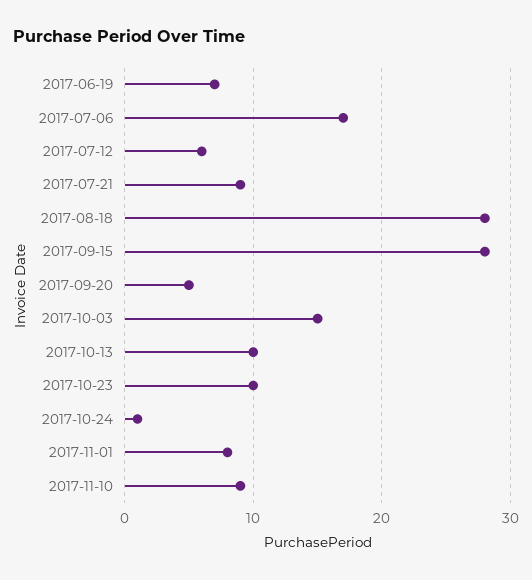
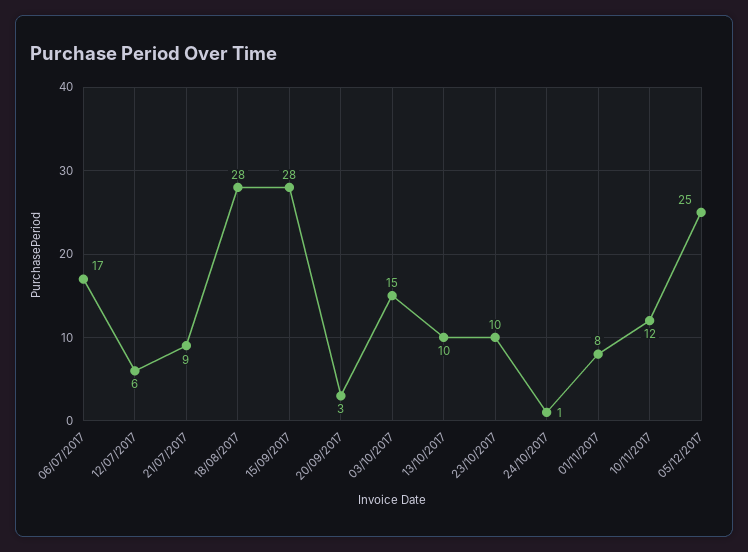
2017-06-19: 7 -> none
2017-09-20: 5 -> 3
2017-11-10: 9 -> 12
05/12/2017: none -> 25

